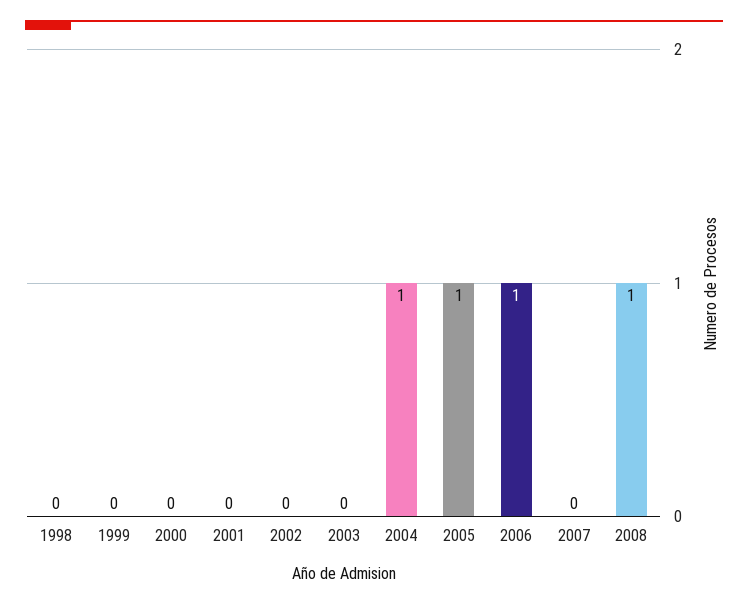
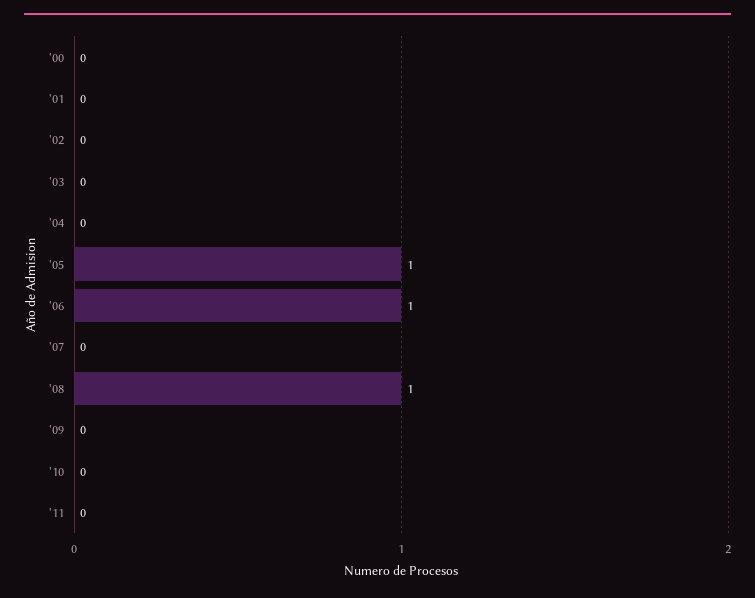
1998: 0 -> none
1999: 0 -> none
2004: 1 -> 0
'09: none -> 0
'10: none -> 0
'11: none -> 0

